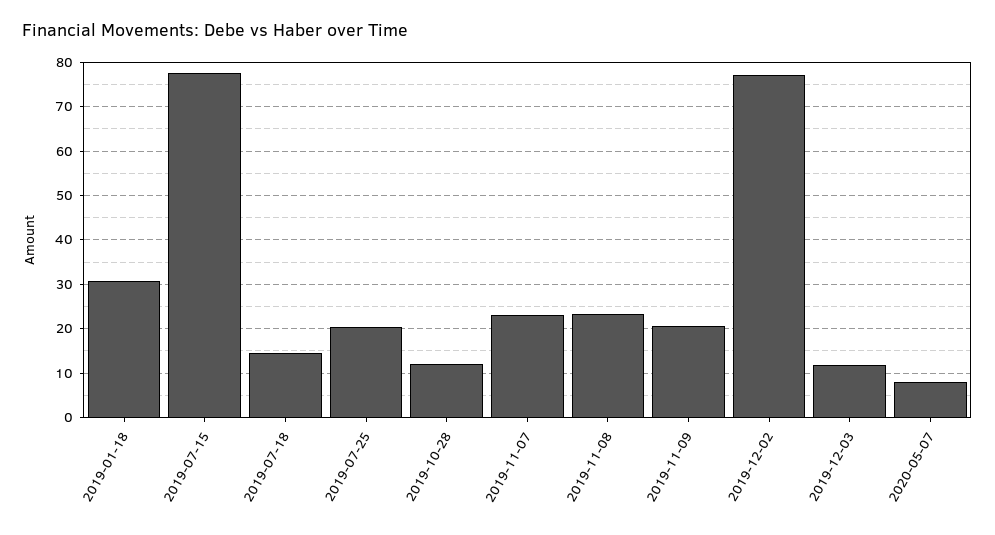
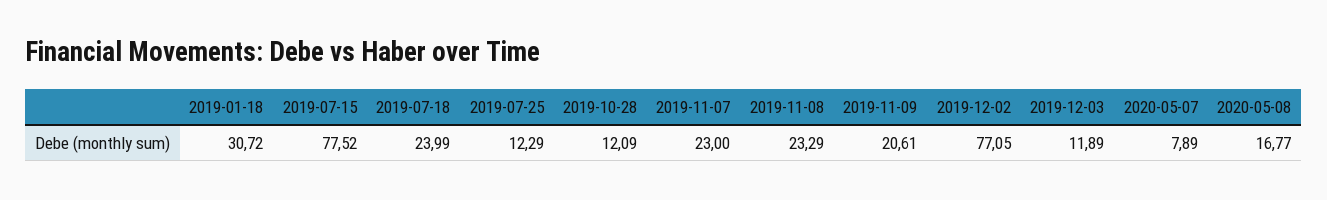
2019-07-18: 14 -> 23.99
2019-07-25: 20 -> 12.29
2020-05-08: none -> 16.77

